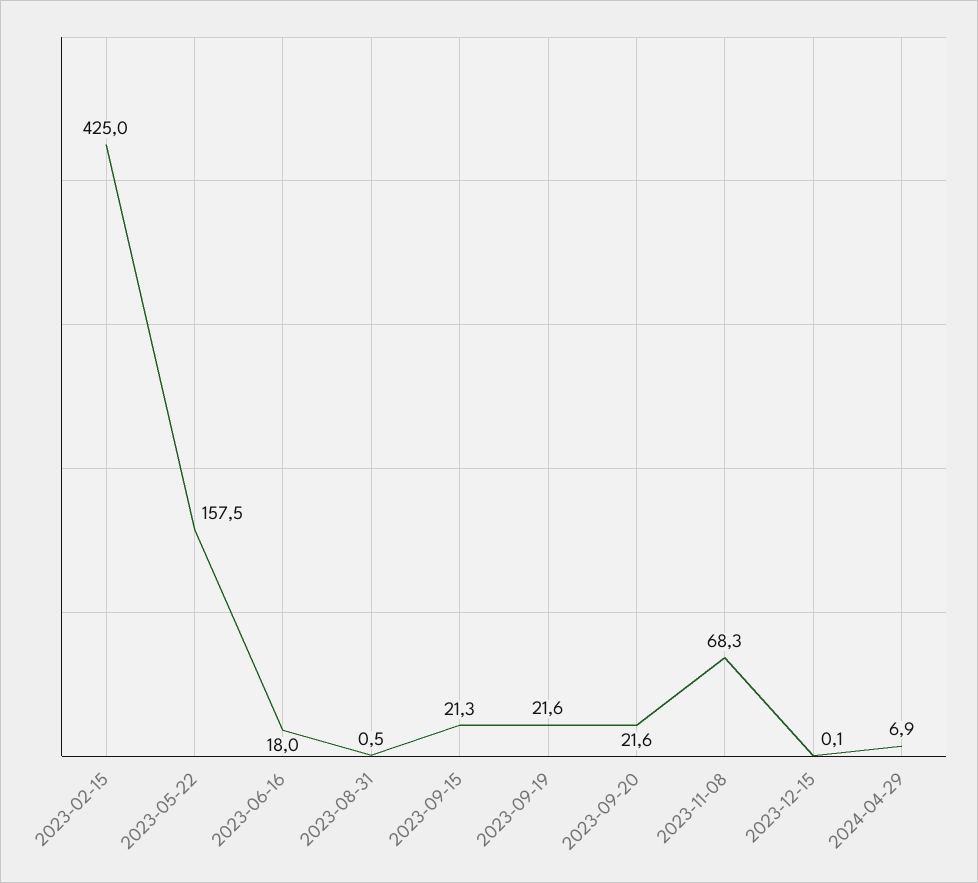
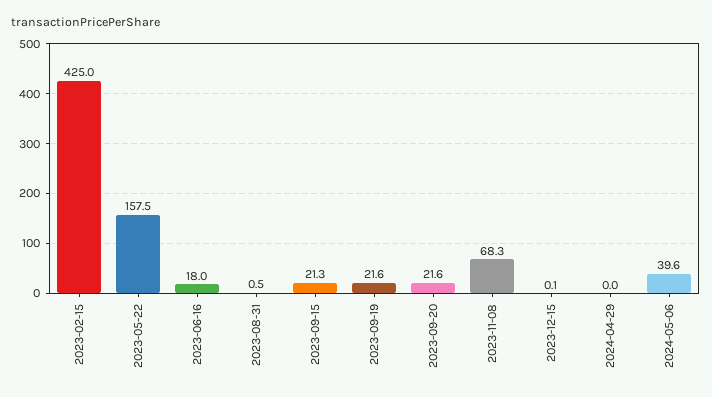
2024-04-29: 6.9 -> 0
2024-05-06: none -> 39.6

